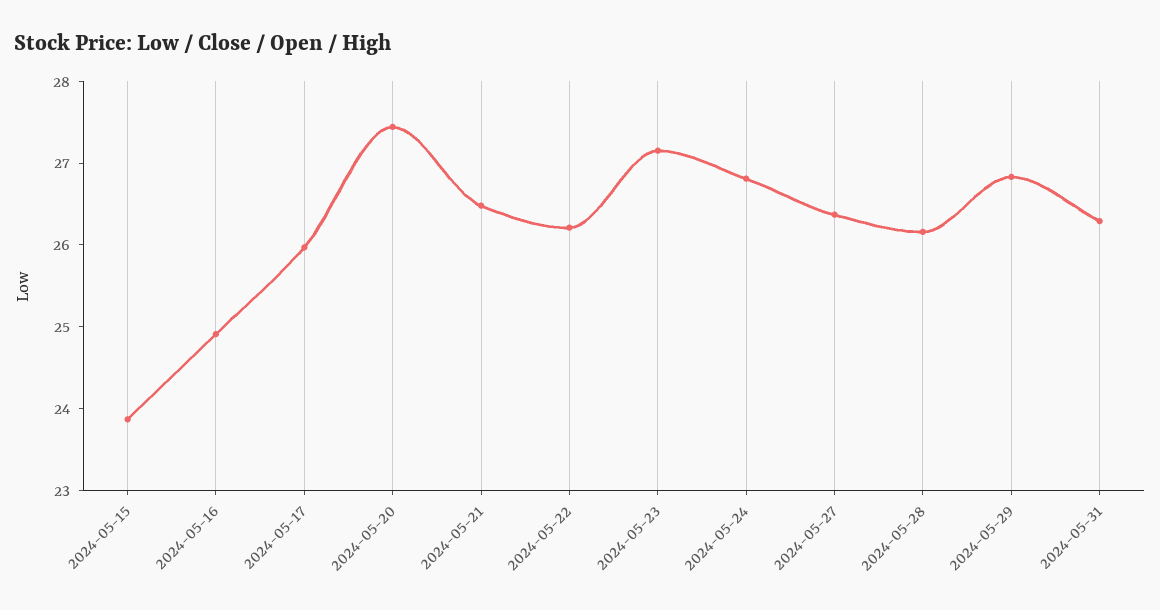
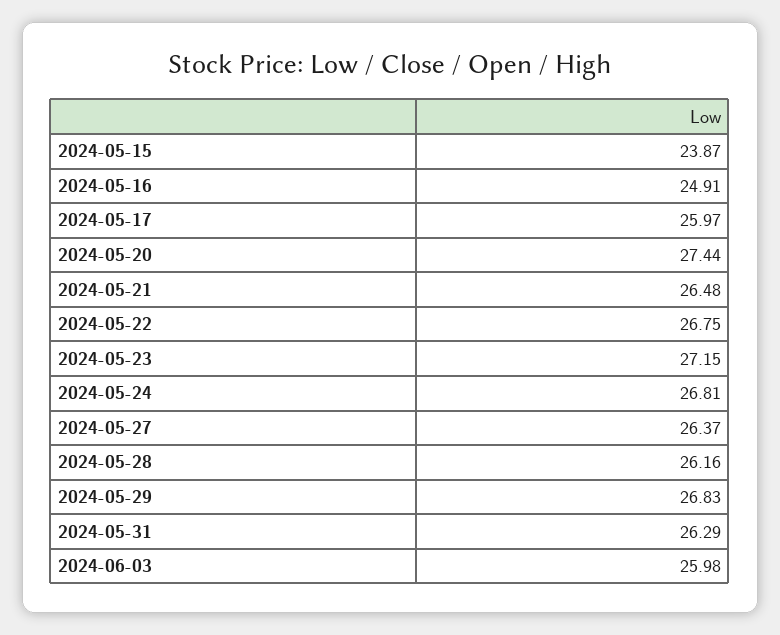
2024-05-22: 26.2 -> 26.75
2024-06-03: none -> 25.98

